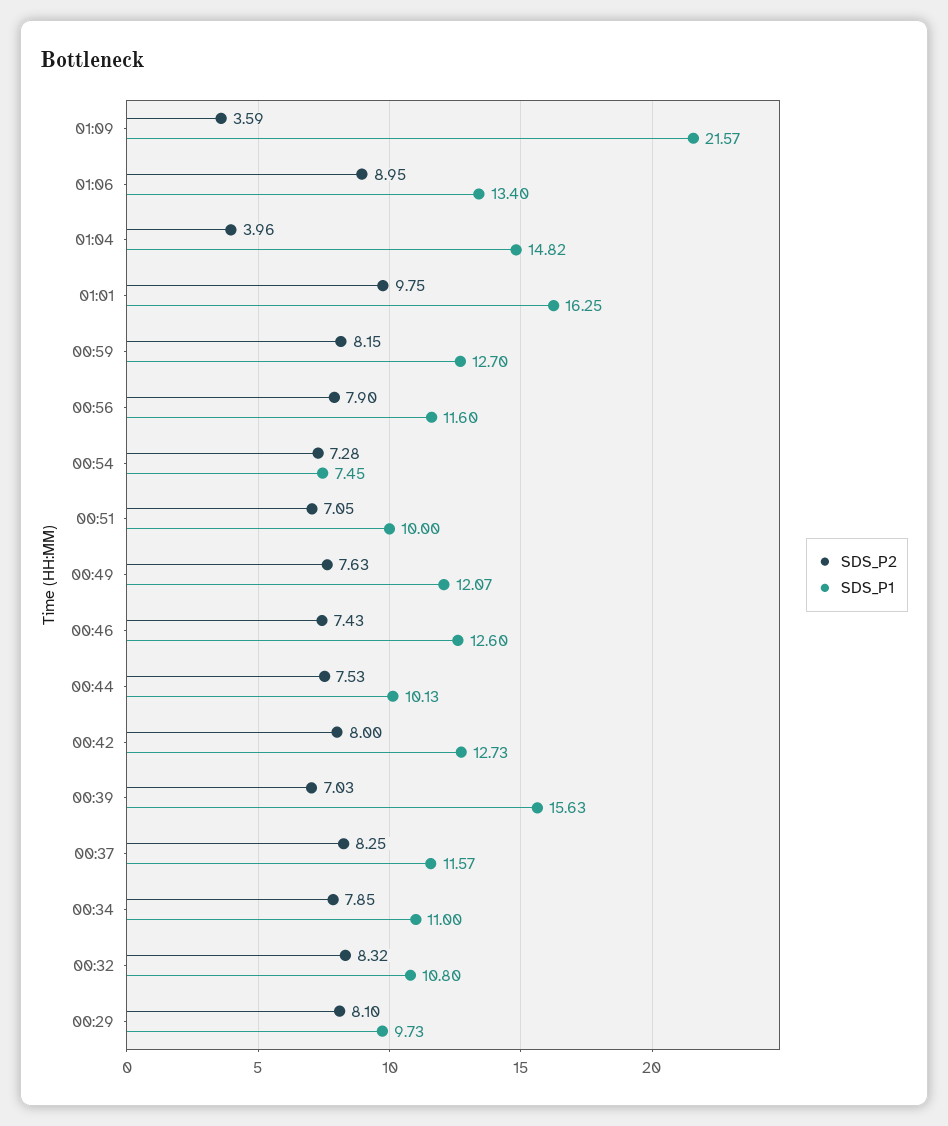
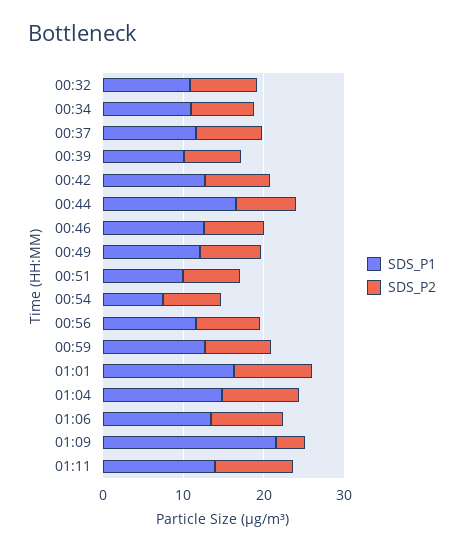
SDS_P2, 01:04: 3.96 -> 10
SDS_P1, 00:44: 10.13 -> 16
SDS_P1, 00:39: 15.63 -> 10
SDS_P2, 00:29: 8.1 -> none
SDS_P1, 00:29: 9.73 -> none
SDS_P1, 01:11: none -> 14
SDS_P2, 01:11: none -> 10

